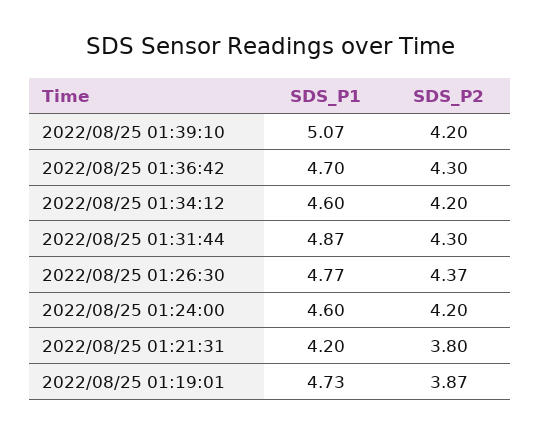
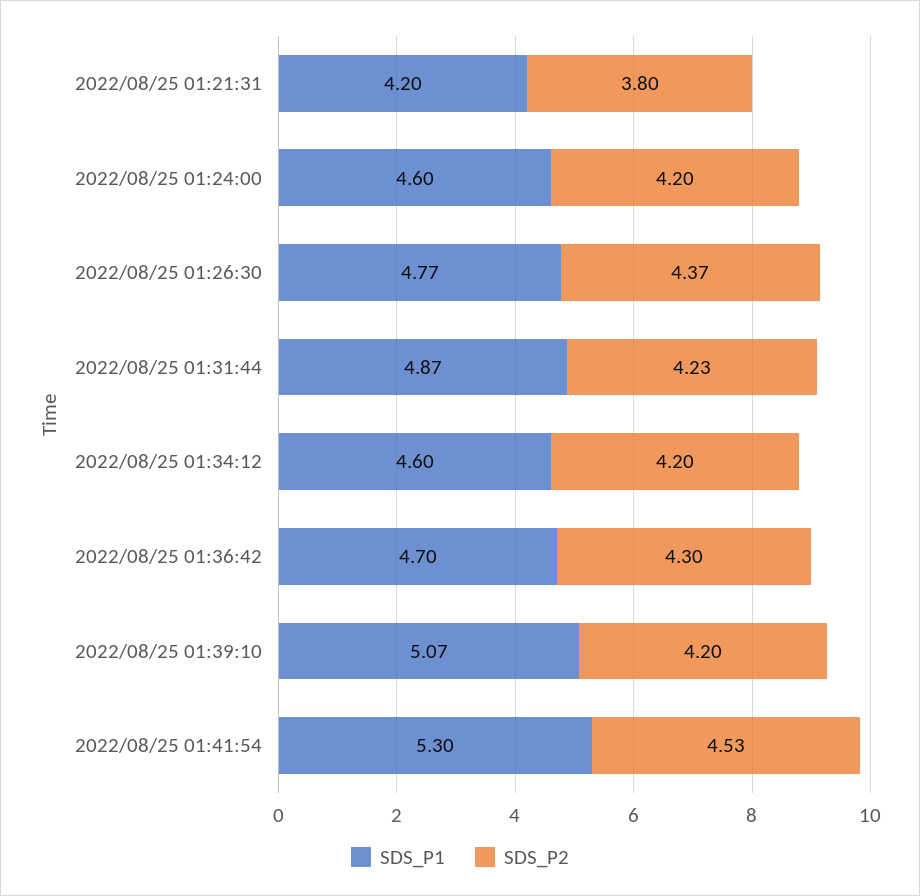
SDS_P2, 2022/08/25 01:31:44: 4.3 -> 4.23
SDS_P1, 2022/08/25 01:19:01: 4.73 -> none
SDS_P2, 2022/08/25 01:19:01: 3.87 -> none
SDS_P1, 2022/08/25 01:41:54: none -> 5.3
SDS_P2, 2022/08/25 01:41:54: none -> 4.53

